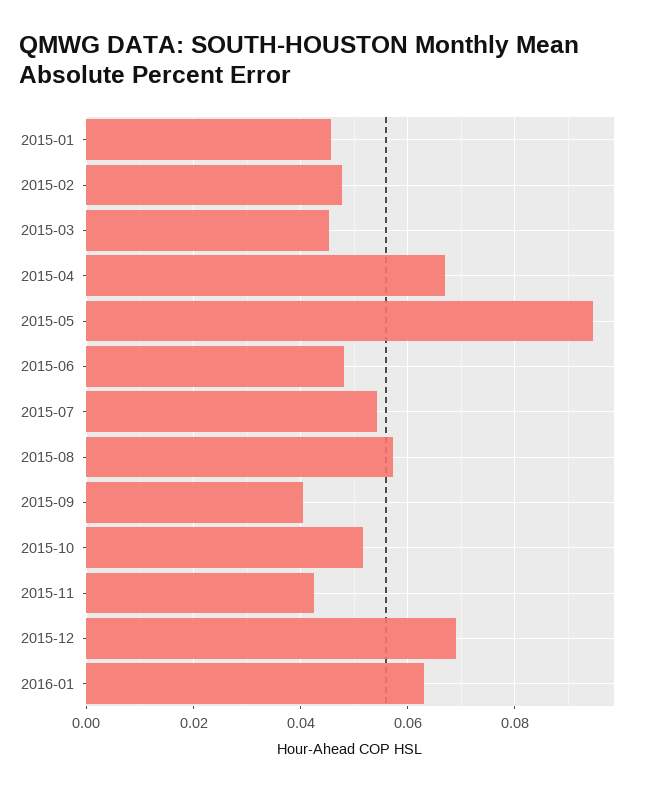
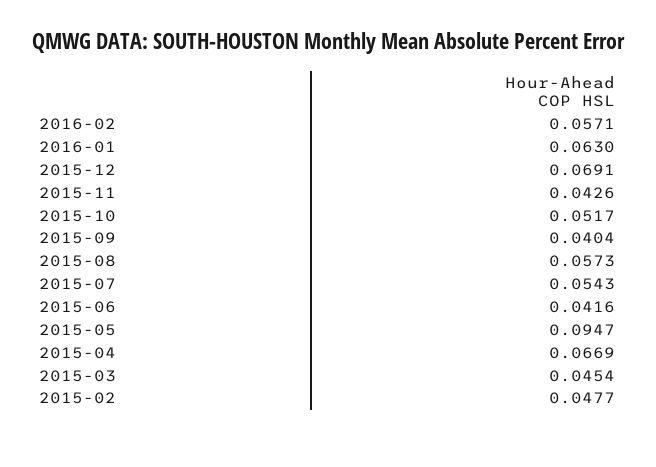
2015-01: 0.046 -> none
2015-06: 0.048 -> 0.0416
2016-02: none -> 0.0571

